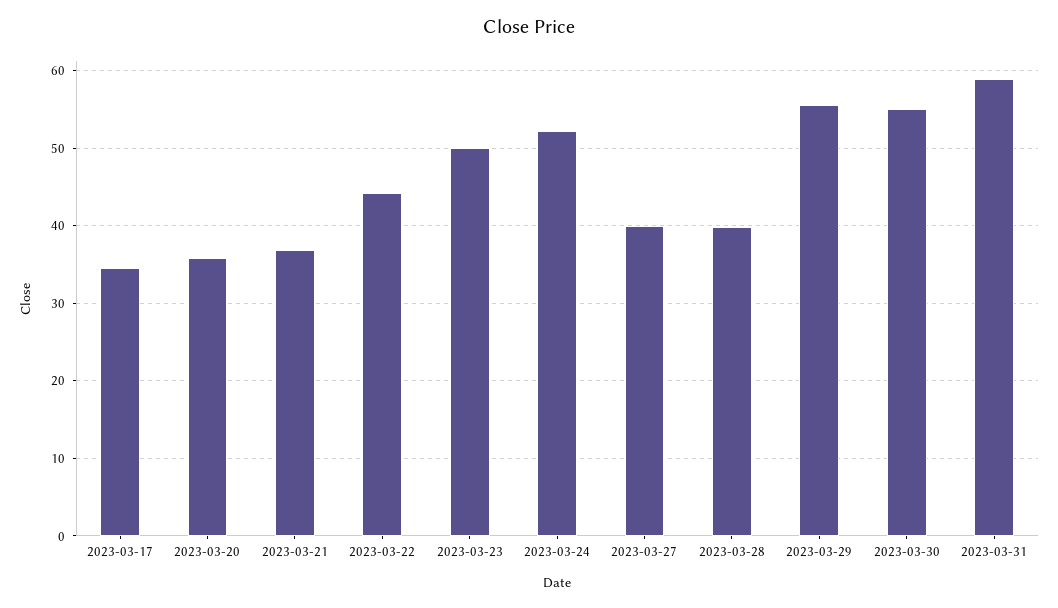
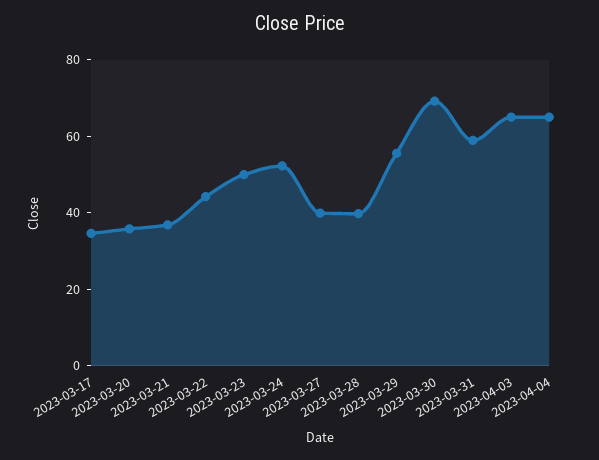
2023-03-30: 55 -> 70
2023-04-03: none -> 65
2023-04-04: none -> 65

